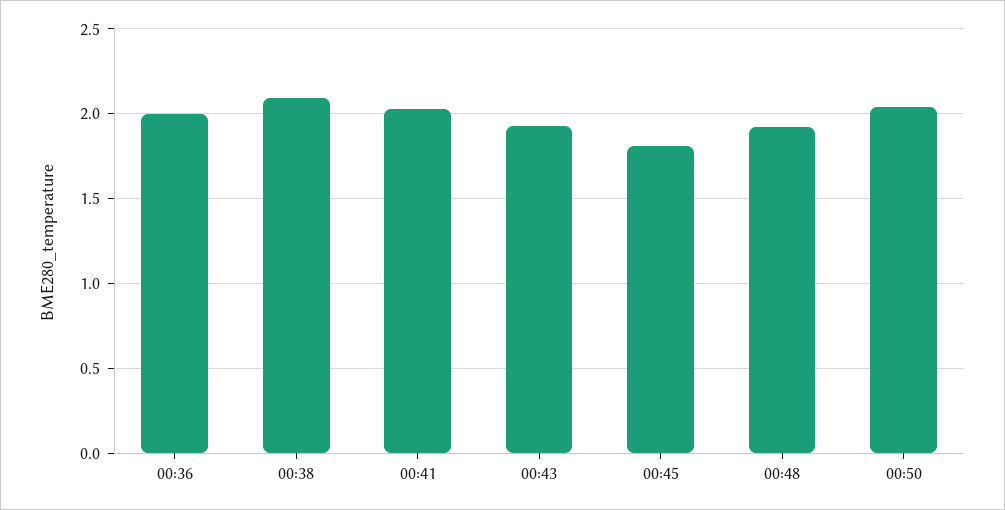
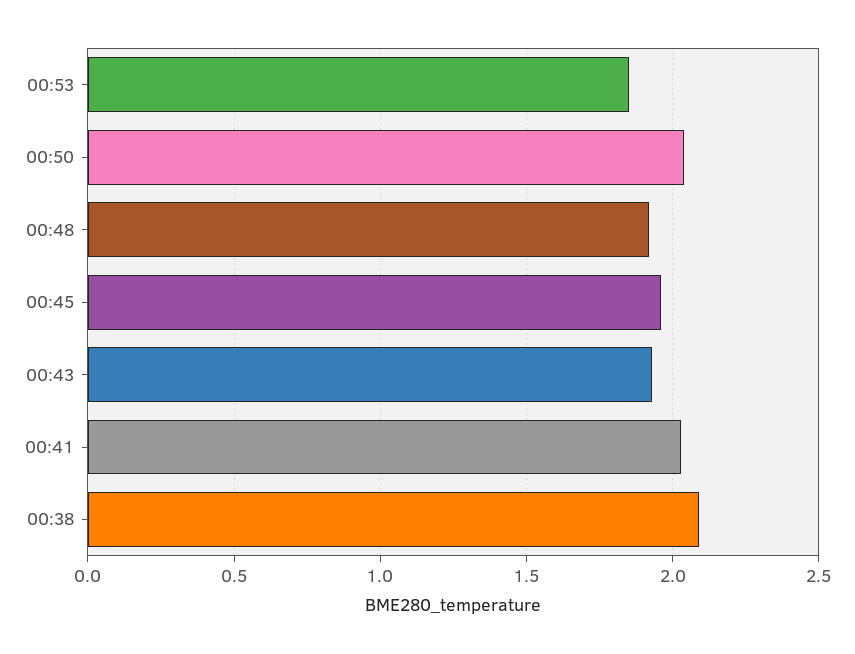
00:36: 2 -> none
00:45: 1.8 -> 1.95
00:53: none -> 1.85

